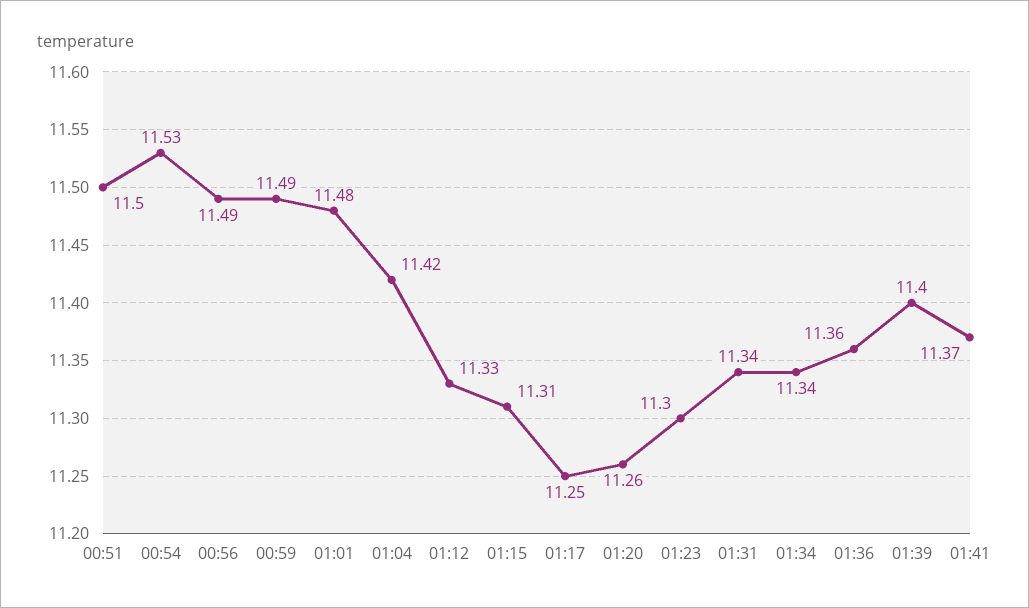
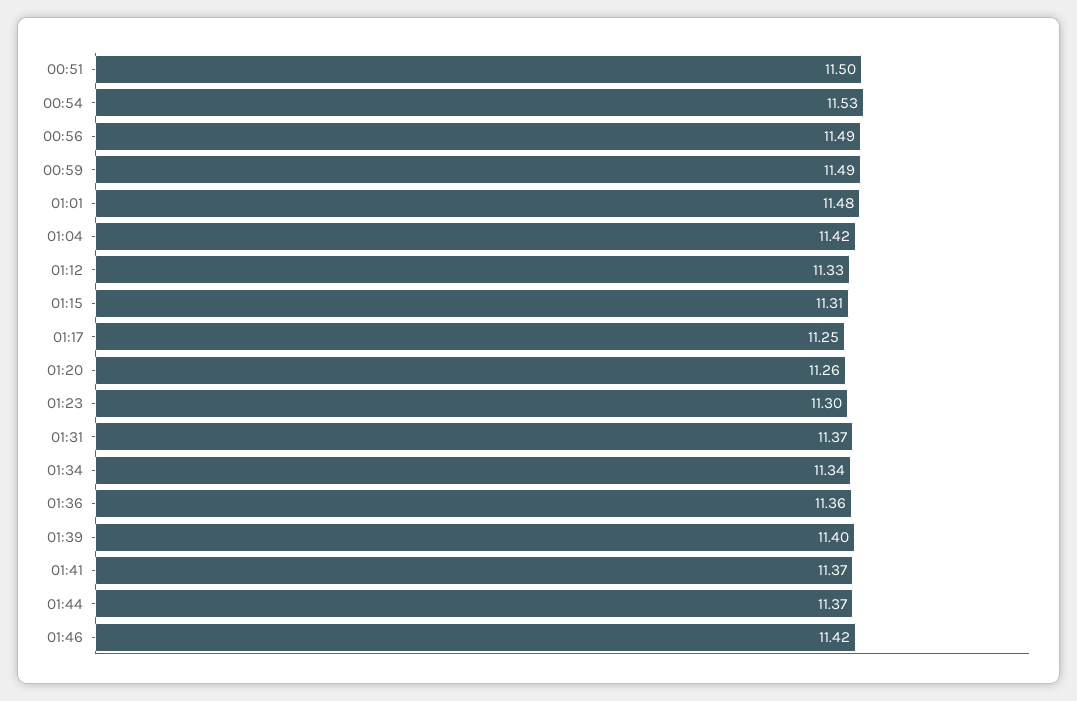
01:31: 11.34 -> 11.37
01:44: none -> 11.37
01:46: none -> 11.42

